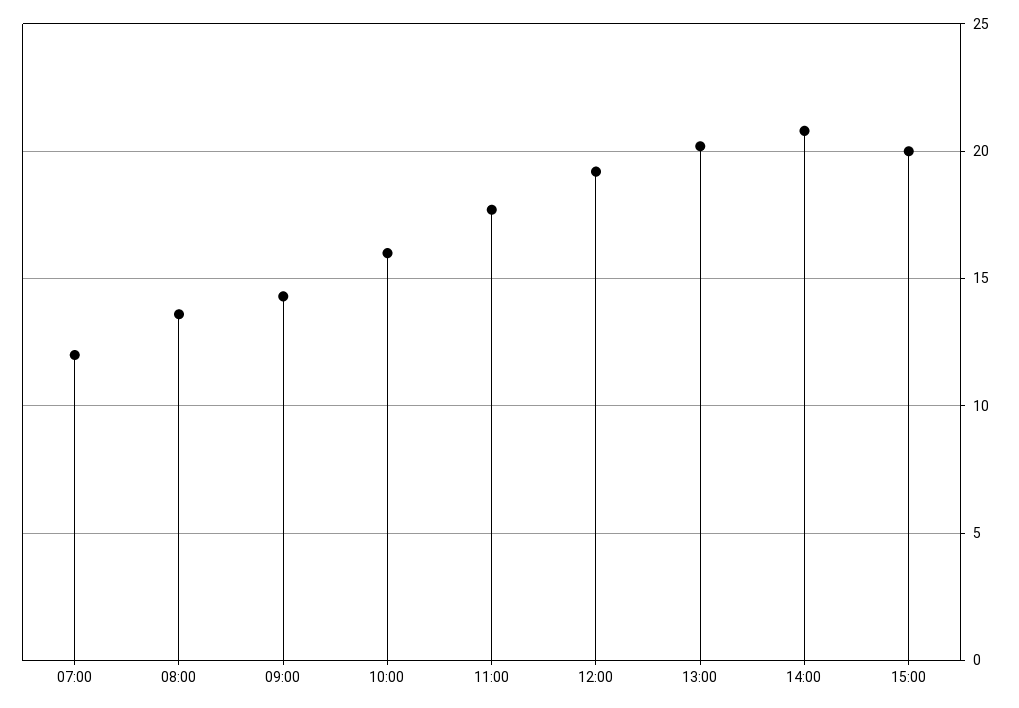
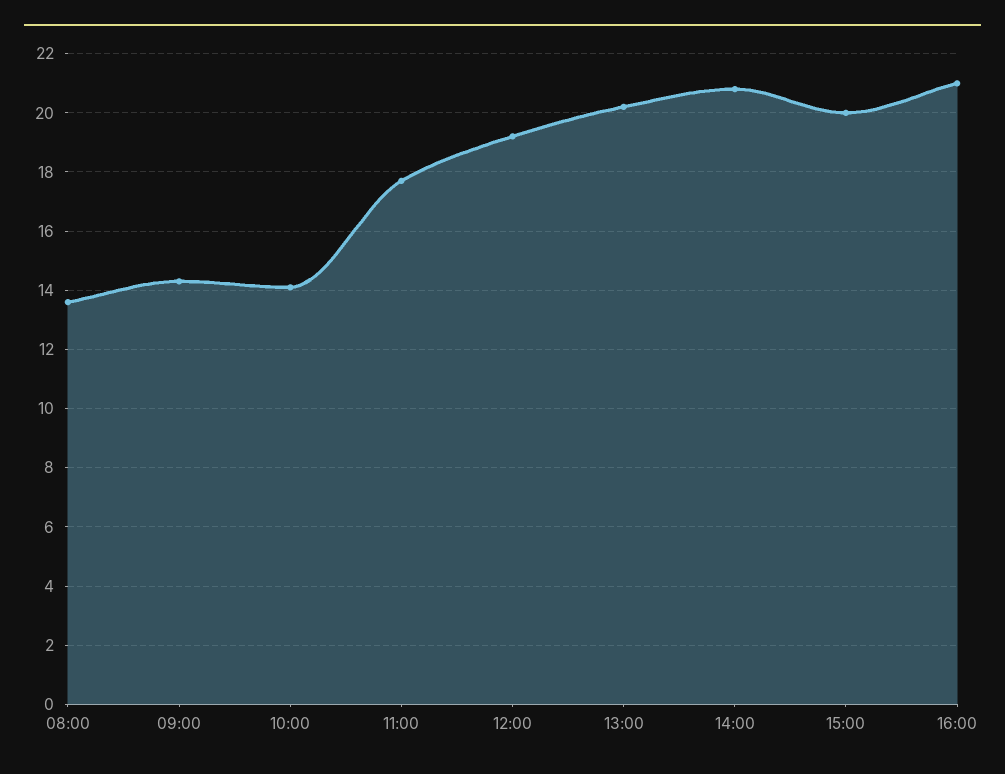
07:00: 12 -> none
10:00: 16 -> 14
16:00: none -> 21

